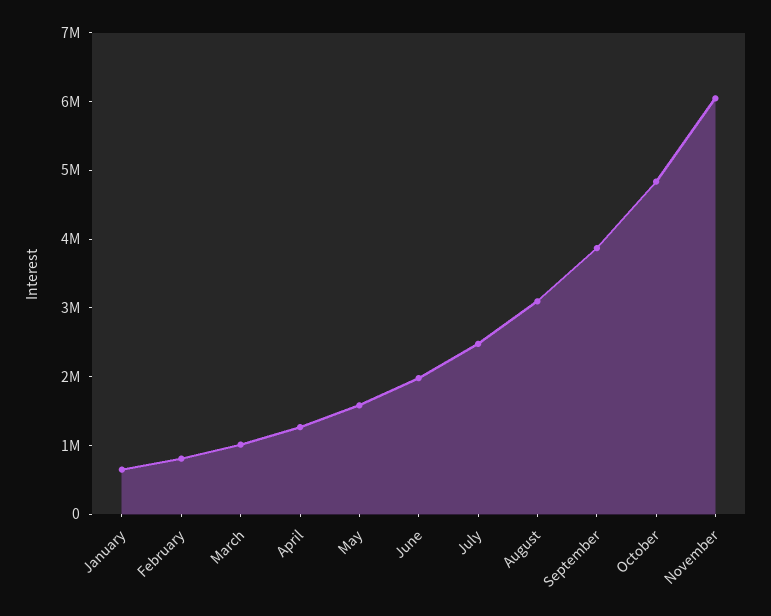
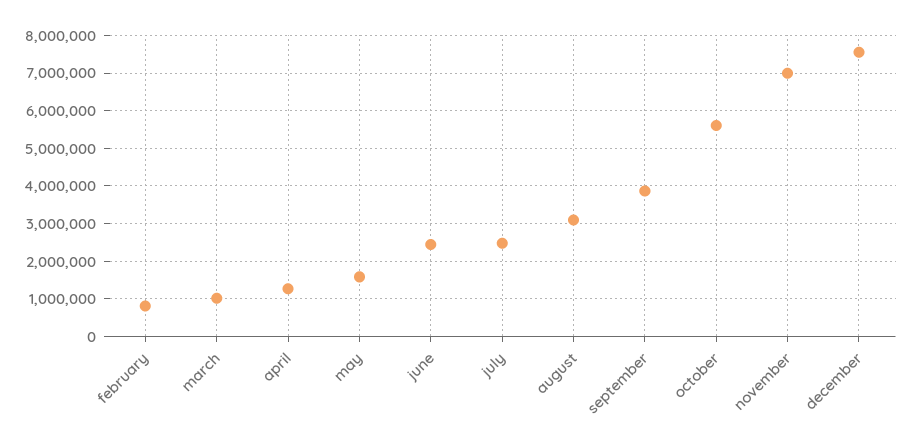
January: 600000 -> none
June: 2000000 -> 2400000
October: 4800000 -> 5600000
November: 6000000 -> 7000000
december: none -> 7600000

